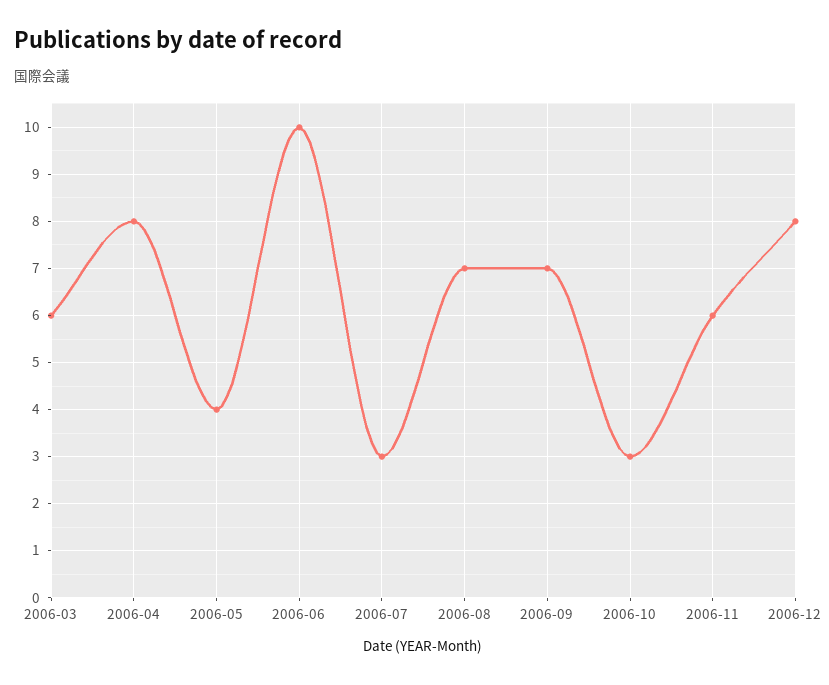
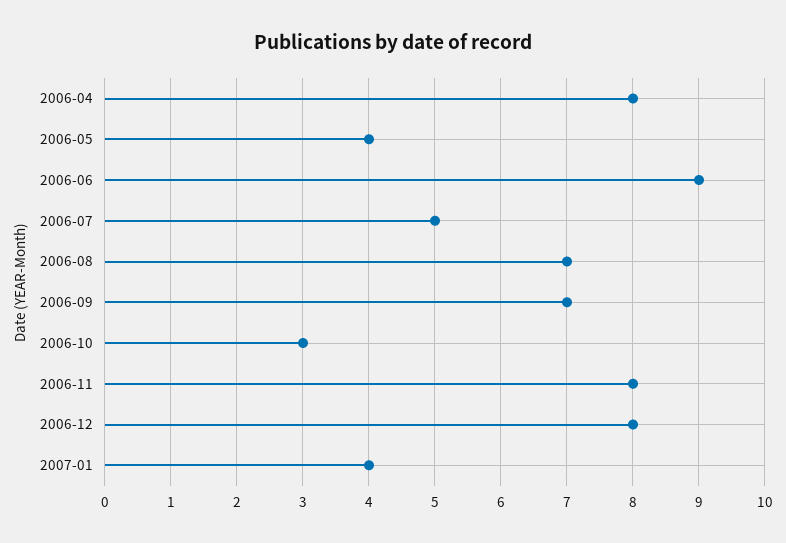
2006-03: 6 -> none
2006-06: 10 -> 9
2006-07: 3 -> 5
2006-11: 6 -> 8
2007-01: none -> 4

